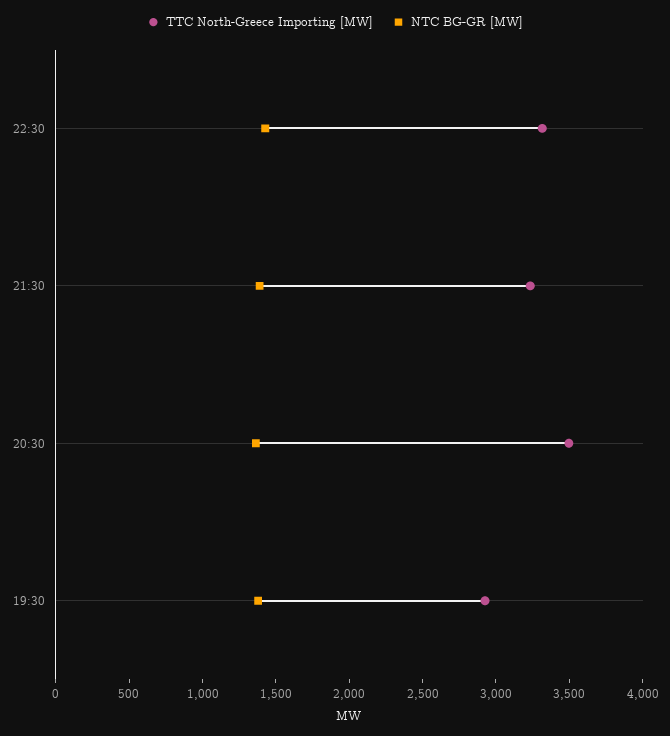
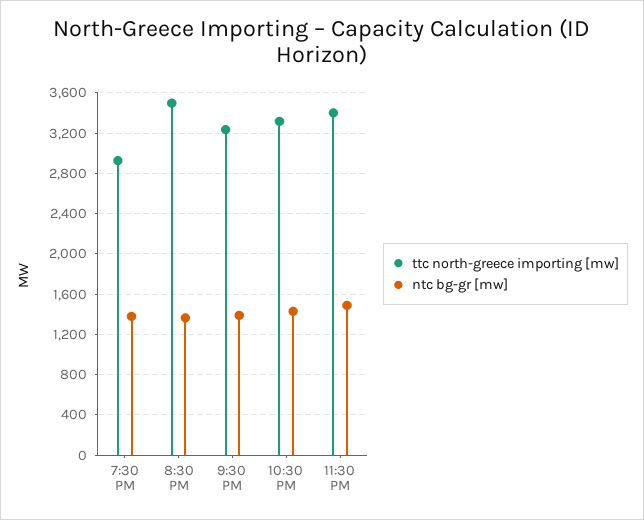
TTC North-Greece Importing [MW], 11:30 PM: none -> 3400
NTC BG-GR [MW], 11:30 PM: none -> 1500

